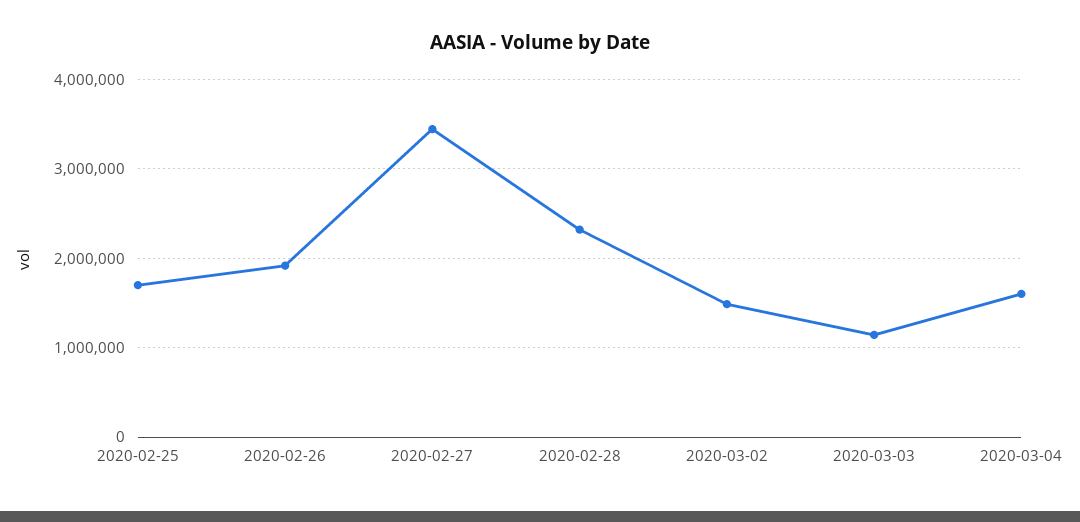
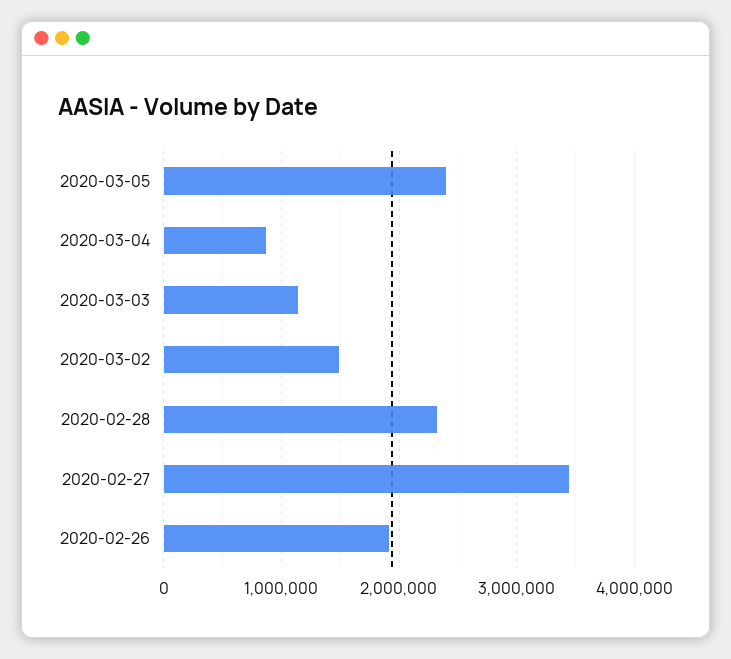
2020-02-25: 1700000 -> none
2020-03-04: 1600000 -> 900000
2020-03-05: none -> 2400000

